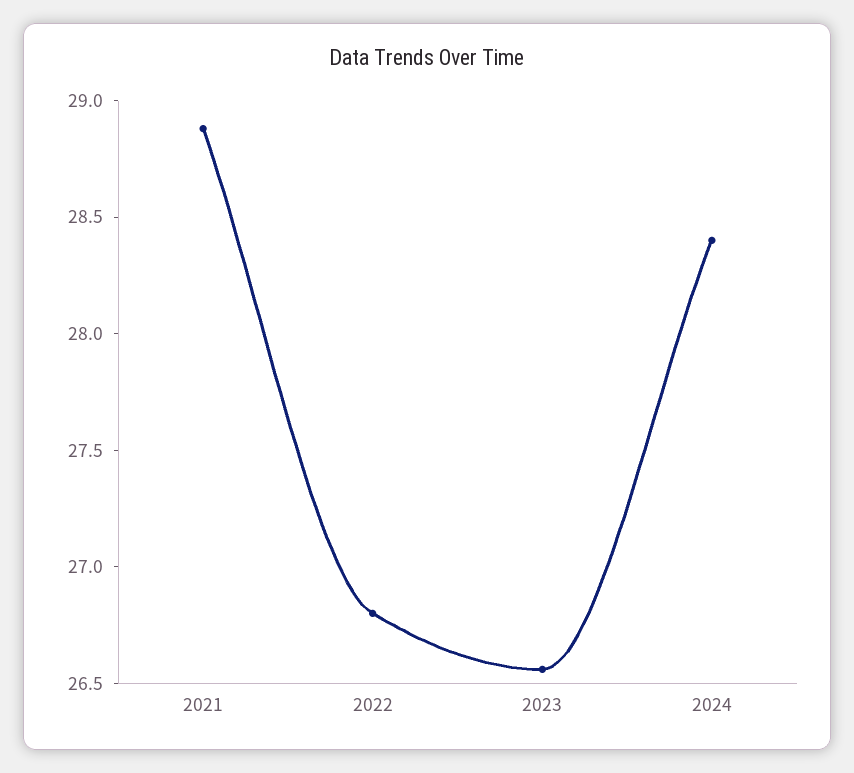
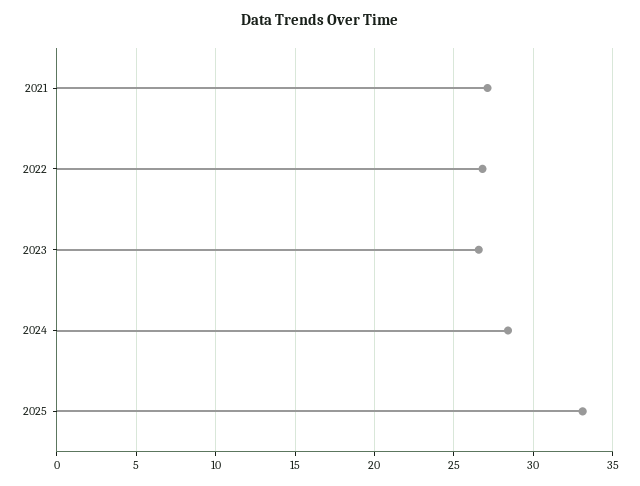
2021: 28.9 -> 27
2025: none -> 33

